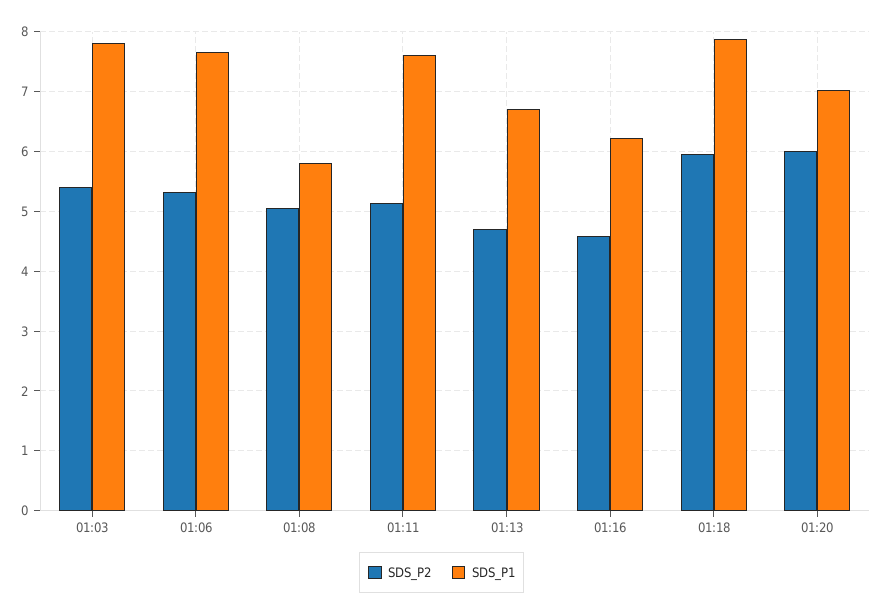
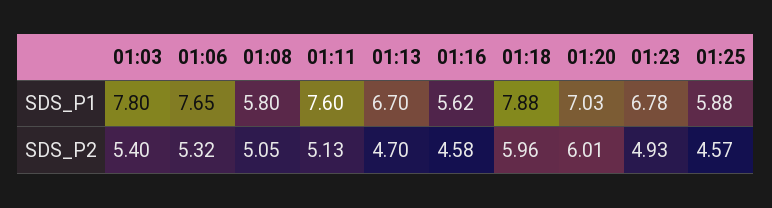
SDS_P1, 01:16: 6.2 -> 5.62
SDS_P1, 01:23: none -> 6.78
SDS_P1, 01:25: none -> 5.88
SDS_P2, 01:23: none -> 4.93
SDS_P2, 01:25: none -> 4.57

